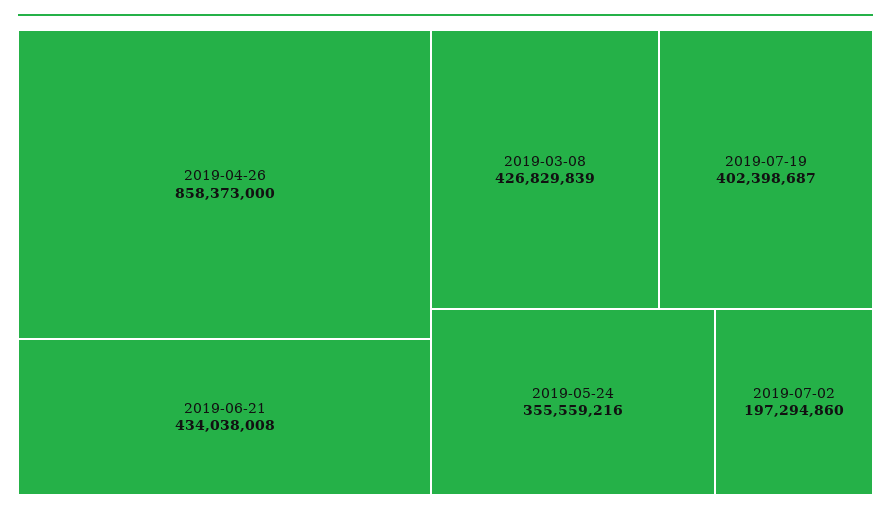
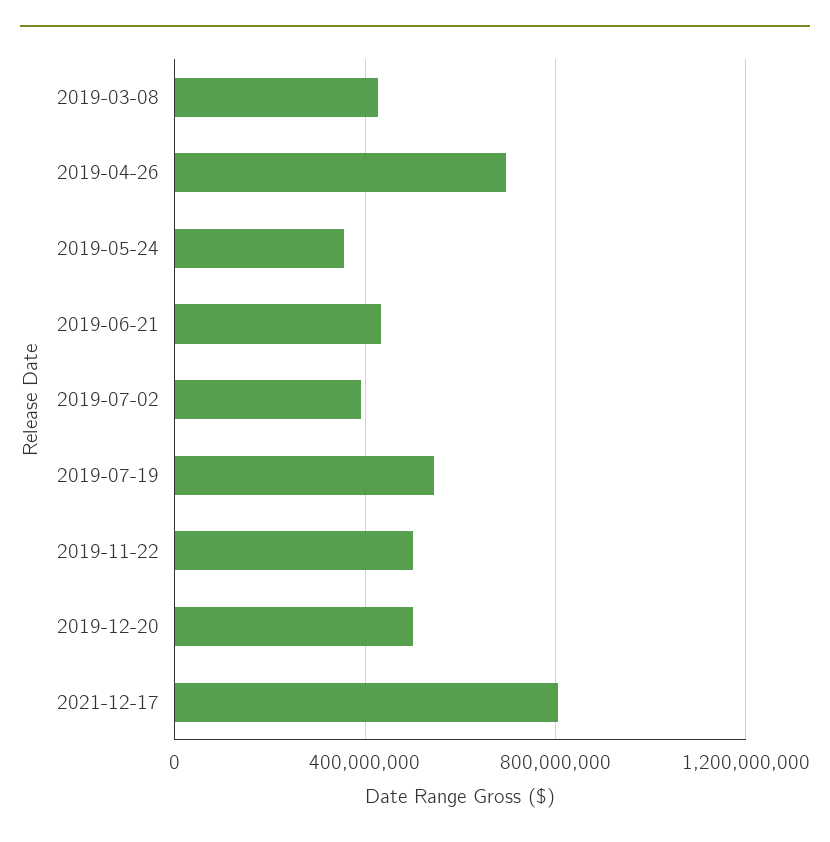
2019-04-26: 858373000 -> 700000000
2019-07-19: 402398687 -> 550000000
2019-07-02: 197294860 -> 400000000
2019-11-22: none -> 500000000
2019-12-20: none -> 500000000
2021-12-17: none -> 800000000

